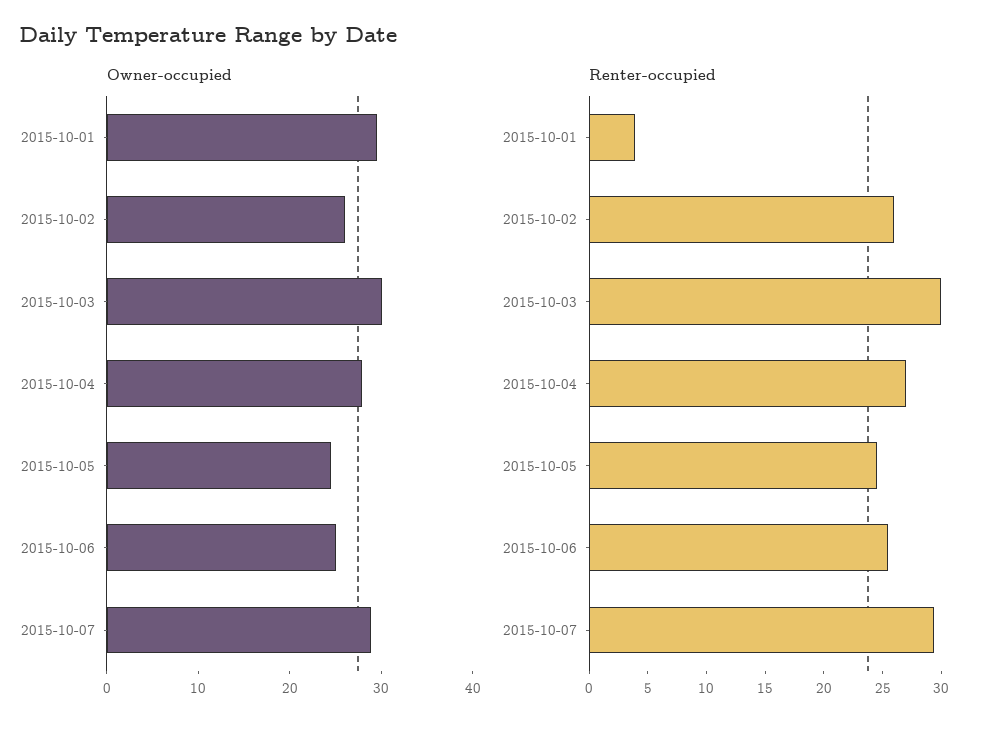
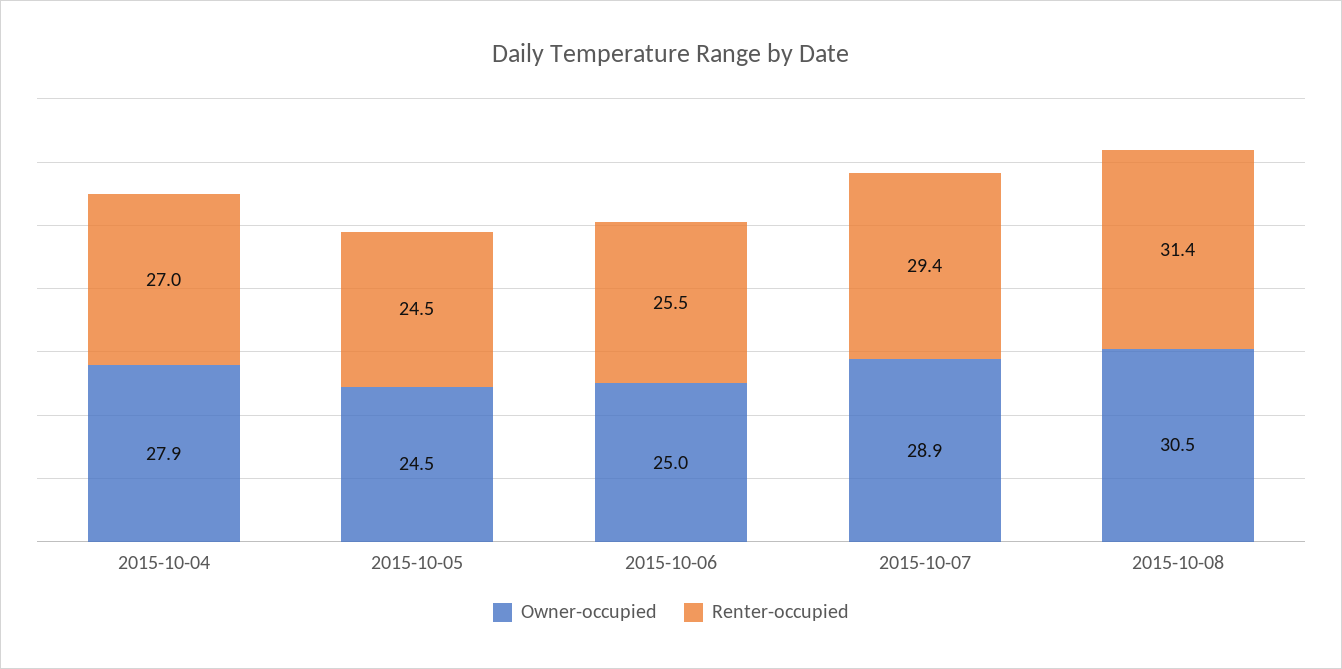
Owner-occupied, 2015-10-01: 30 -> none
Owner-occupied, 2015-10-02: 26 -> none
Owner-occupied, 2015-10-03: 30 -> none
Renter-occupied, 2015-10-01: 4 -> none
Renter-occupied, 2015-10-02: 26 -> none
Renter-occupied, 2015-10-03: 30 -> none
Owner-occupied, 2015-10-08: none -> 30.5
Renter-occupied, 2015-10-08: none -> 31.4

